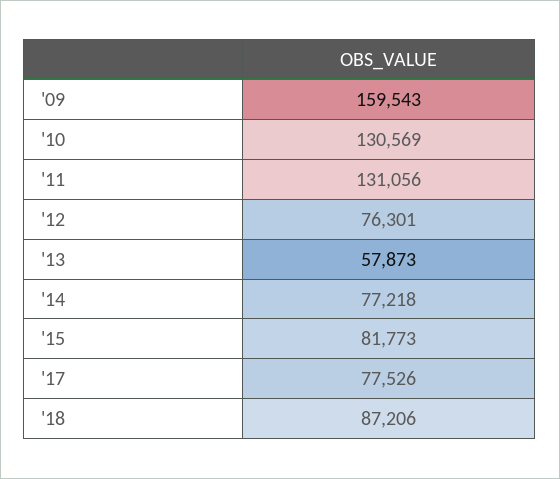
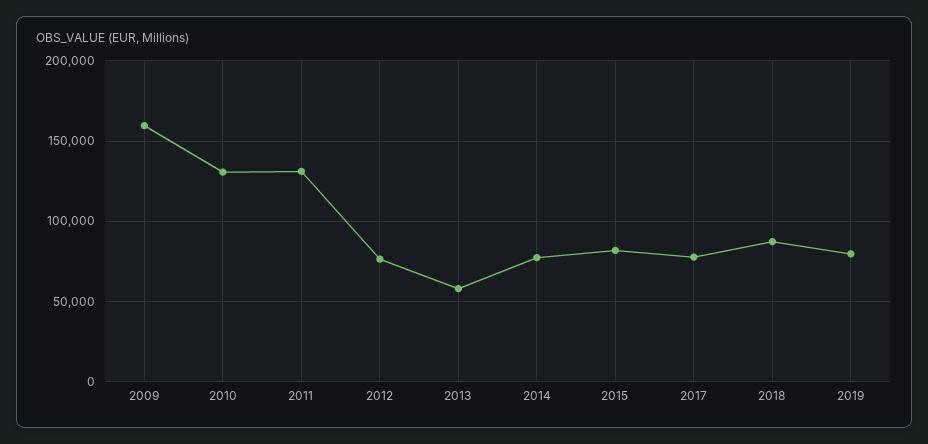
2019: none -> 80000

